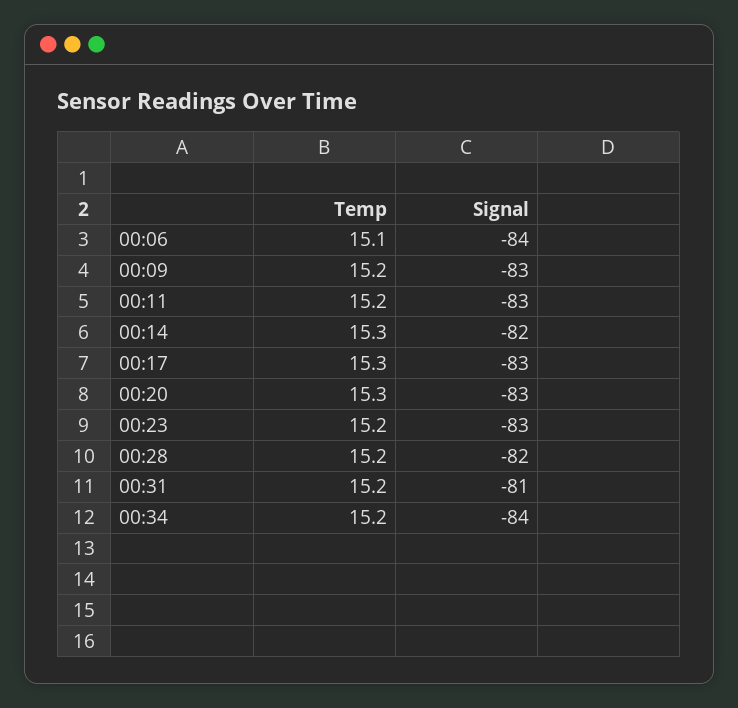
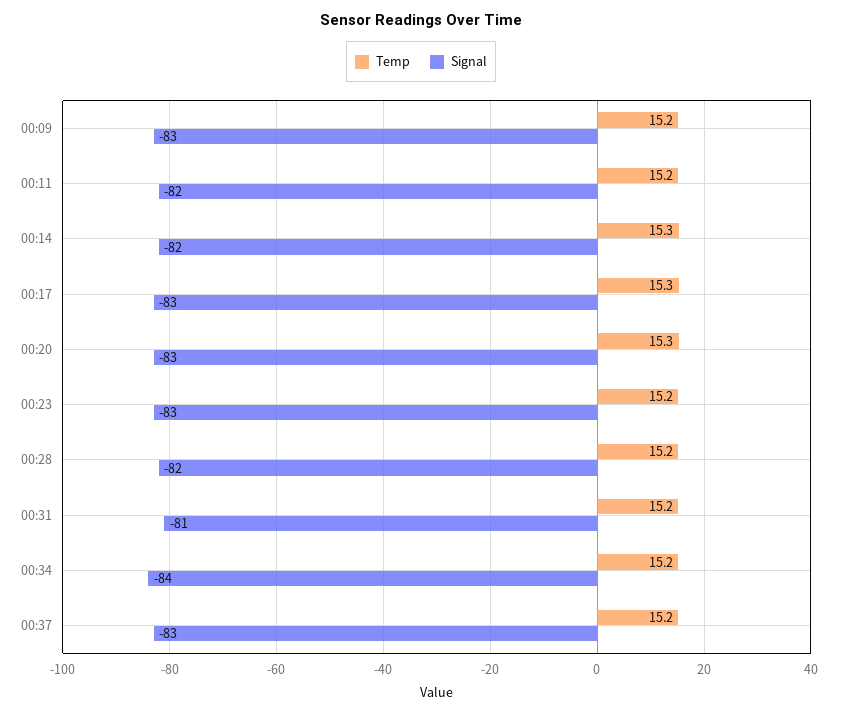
Temp, 00:06: 15.1 -> none
Signal, 00:06: -84 -> none
Signal, 00:11: -83 -> -82
Temp, 00:37: none -> 15.2
Signal, 00:37: none -> -83

